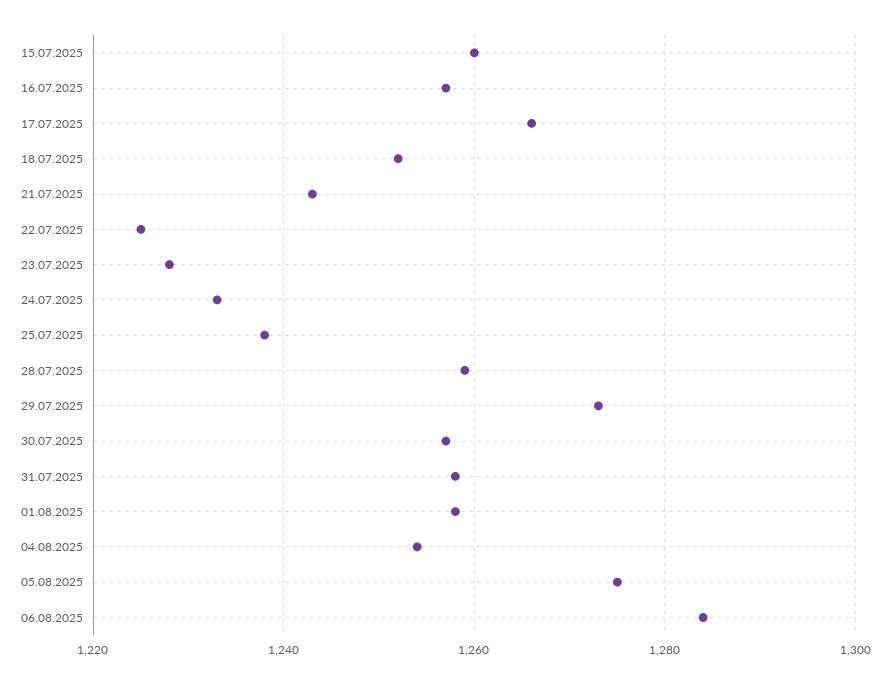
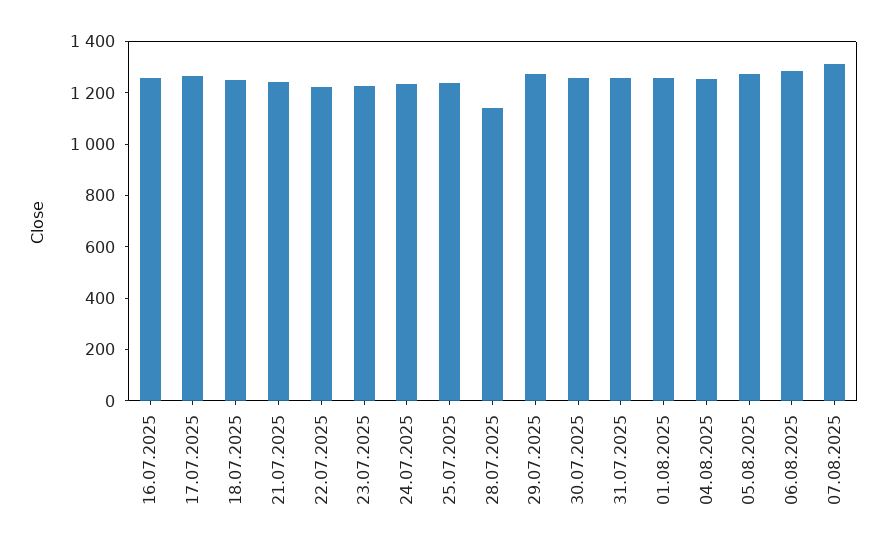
15.07.2025: 1260 -> none
28.07.2025: 1260 -> 1150
07.08.2025: none -> 1300

